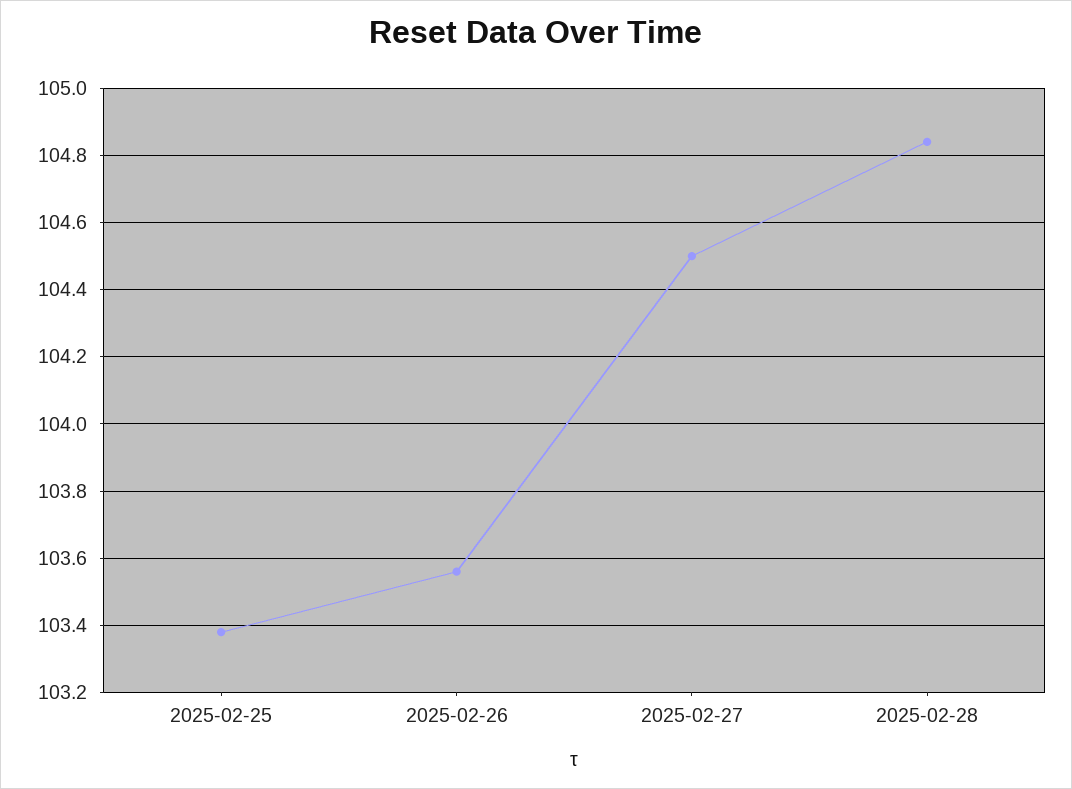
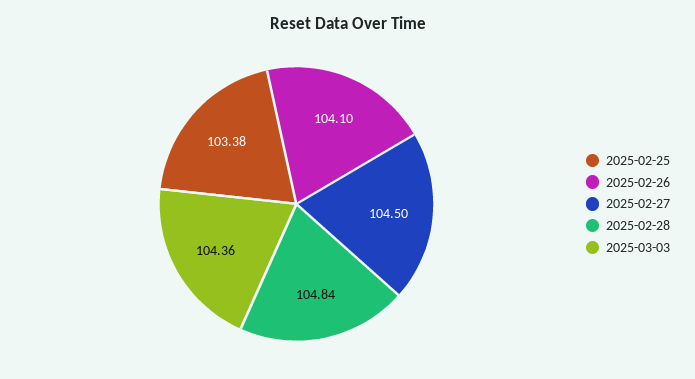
2025-02-26: 103.55 -> 104.1
2025-03-03: none -> 104.36

